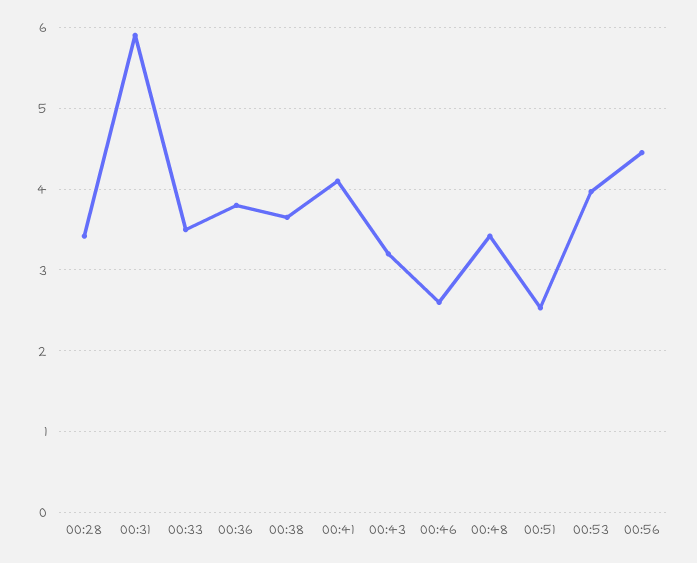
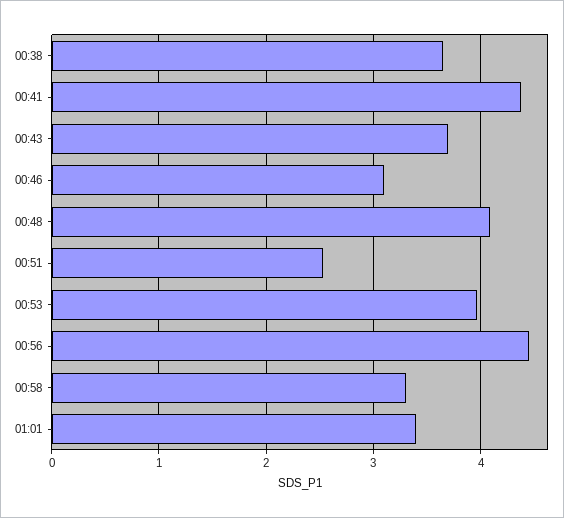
00:28: 3.4 -> none
00:31: 5.9 -> none
00:33: 3.5 -> none
00:36: 3.8 -> none
00:41: 4.1 -> 4.4
00:43: 3.2 -> 3.7
00:46: 2.6 -> 3.1
00:48: 3.4 -> 4.1
00:58: none -> 3.3
01:01: none -> 3.4

